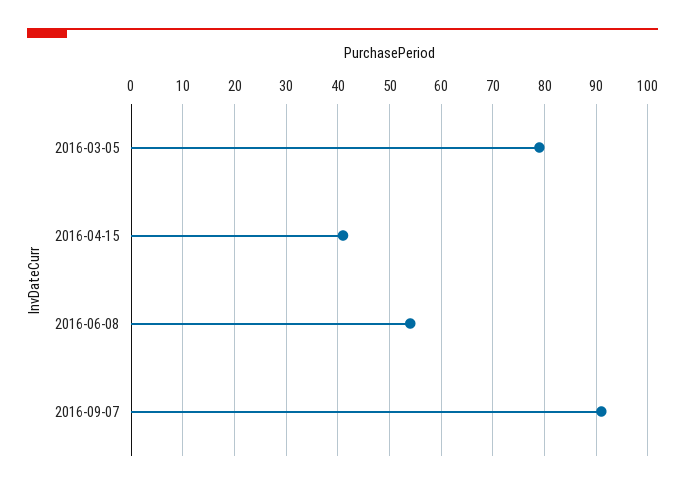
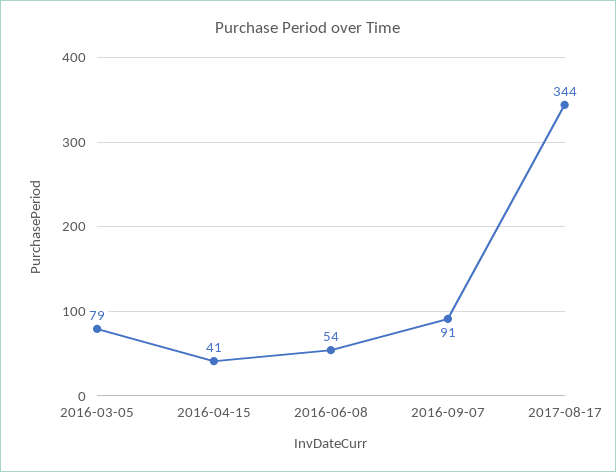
2017-08-17: none -> 344

